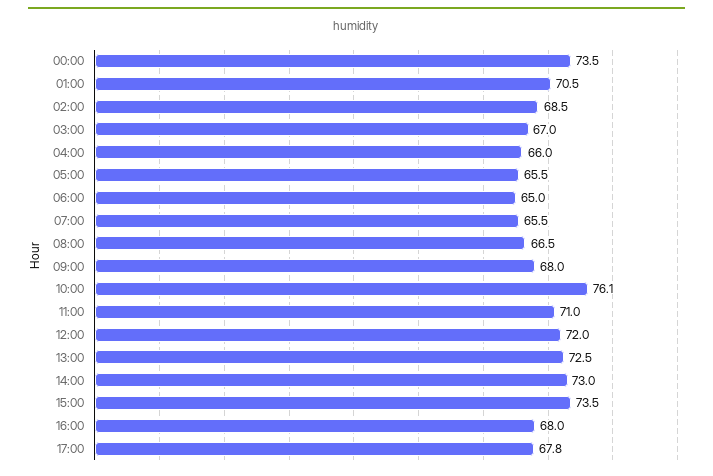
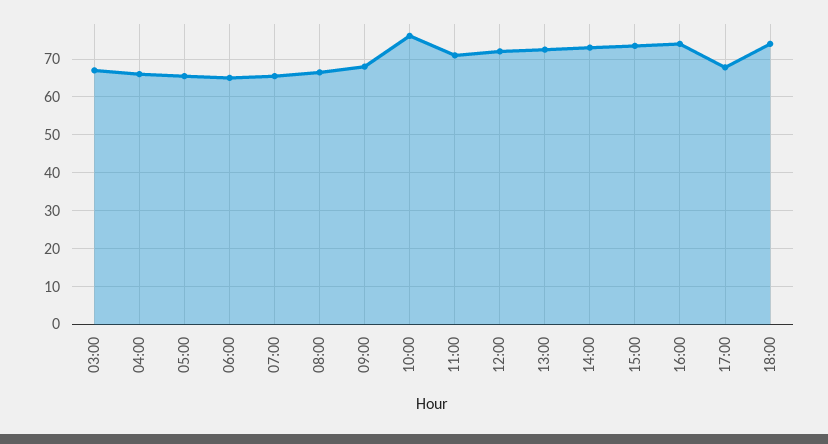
00:00: 73.5 -> none
01:00: 70.5 -> none
02:00: 68.5 -> none
16:00: 68 -> 74
18:00: none -> 74

